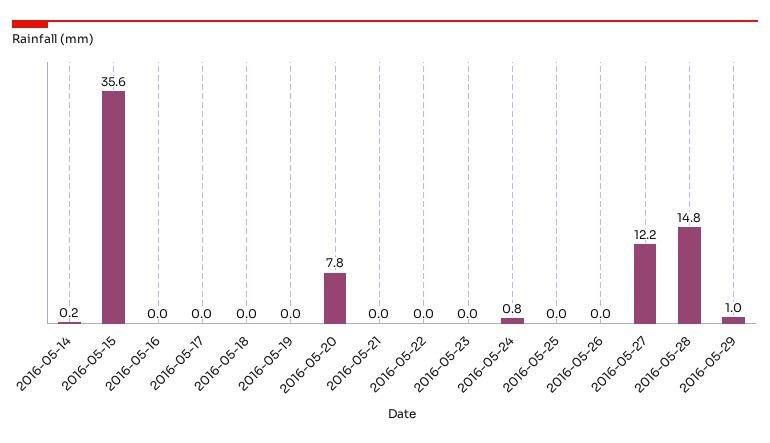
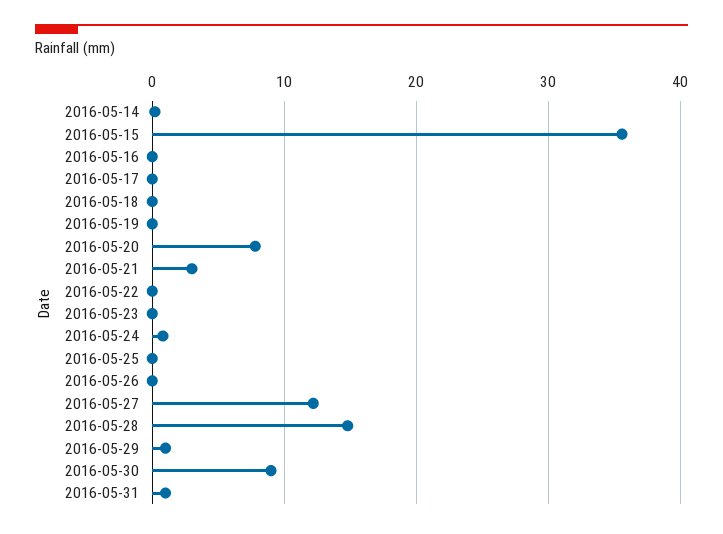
2016-05-21: 0 -> 3
2016-05-30: none -> 9
2016-05-31: none -> 1

